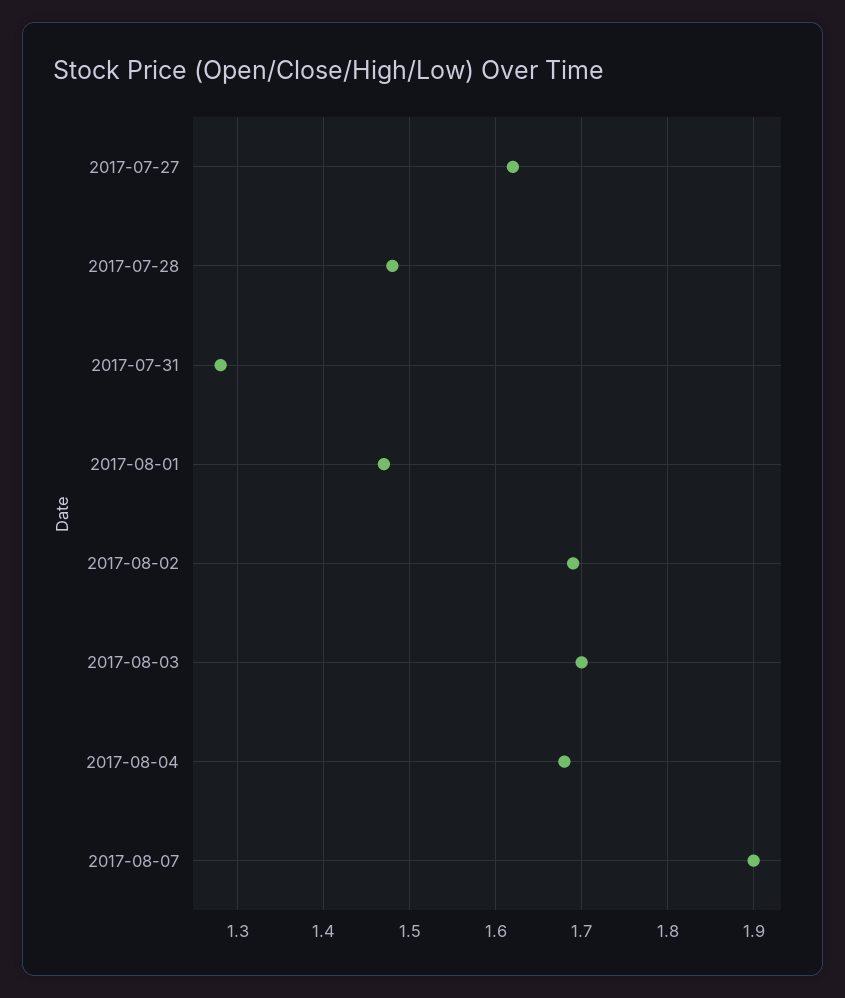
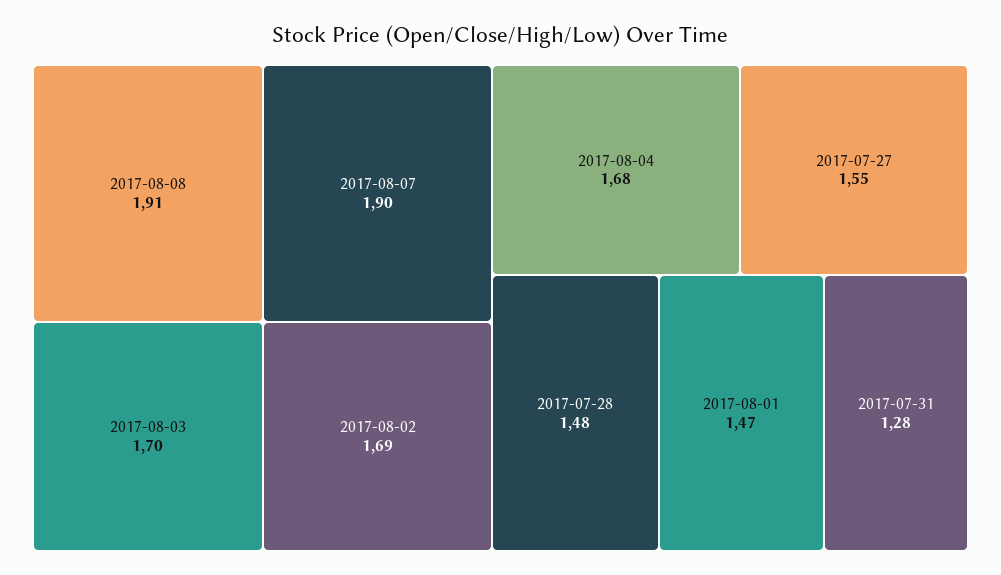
2017-07-27: 1.62 -> 1.55
2017-08-08: none -> 1.91

